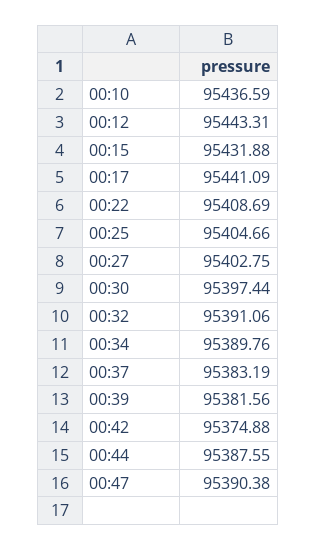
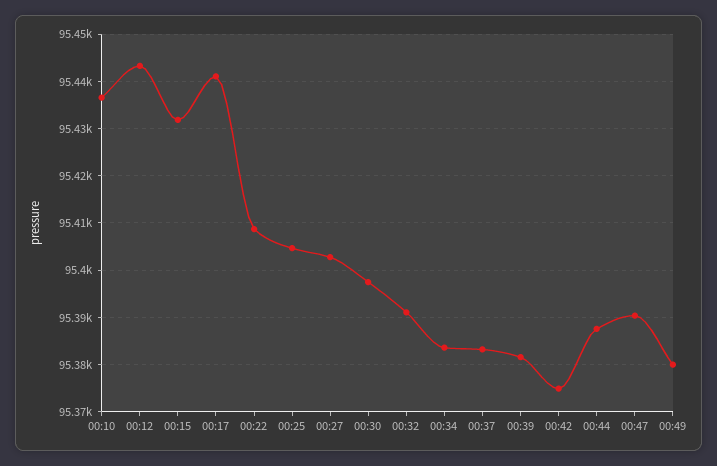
00:34: 95389.76 -> 95384
00:49: none -> 95380

